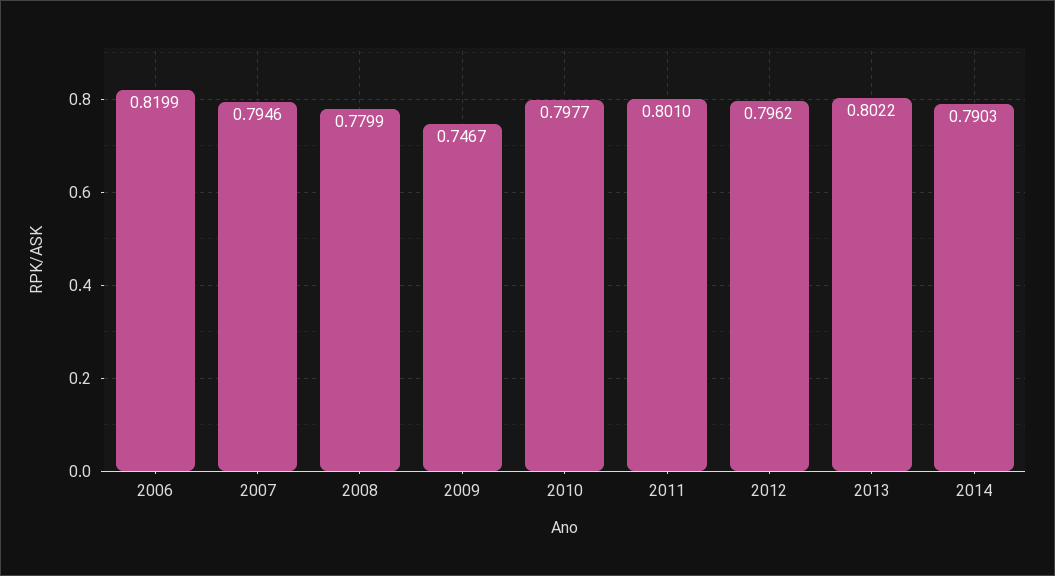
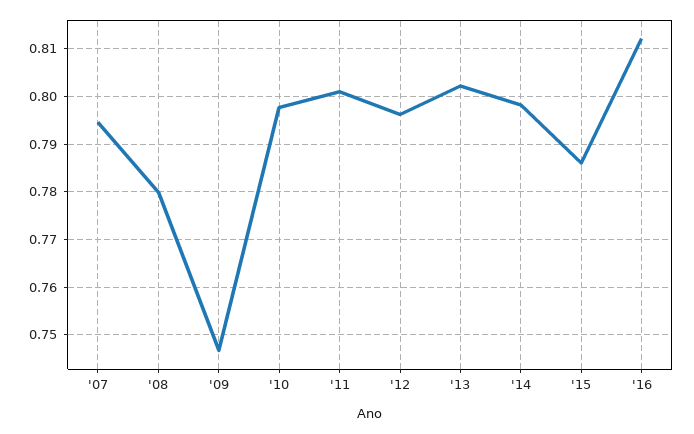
2006: 0.8199 -> none
2014: 0.7903 -> 0.798
'15: none -> 0.786
'16: none -> 0.812

